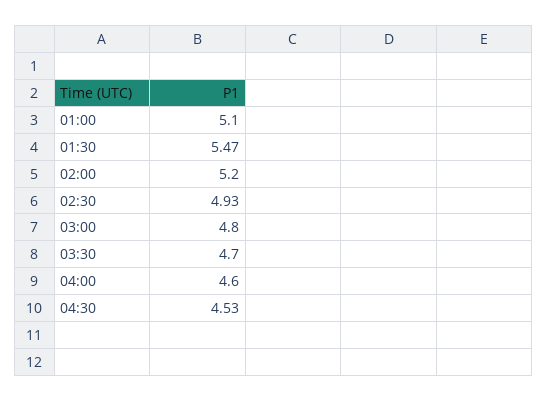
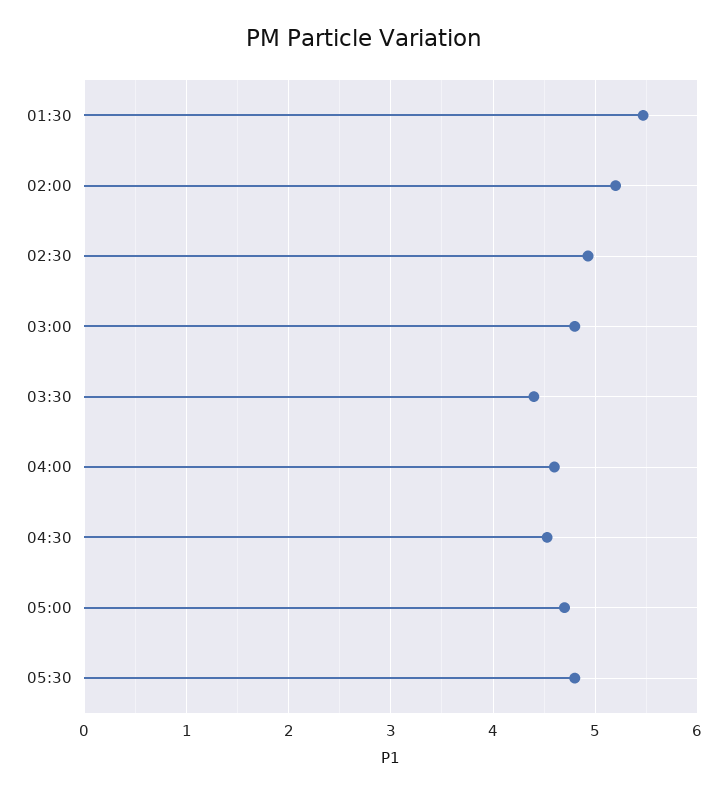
01:00: 5.1 -> none
03:30: 4.7 -> 4.4
05:00: none -> 4.7
05:30: none -> 4.8

